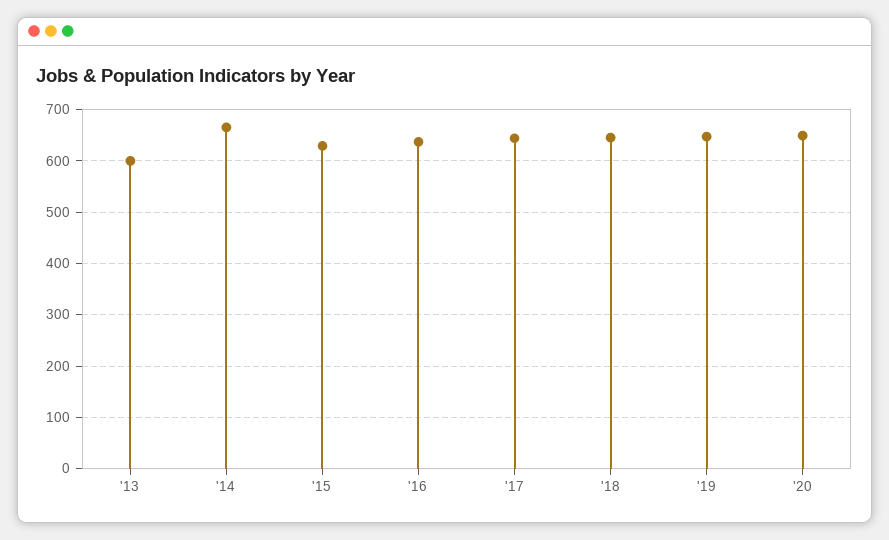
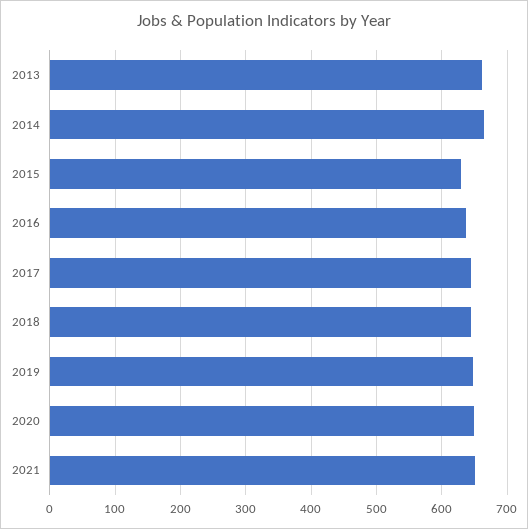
'13: 600 -> 660
2021: none -> 650

